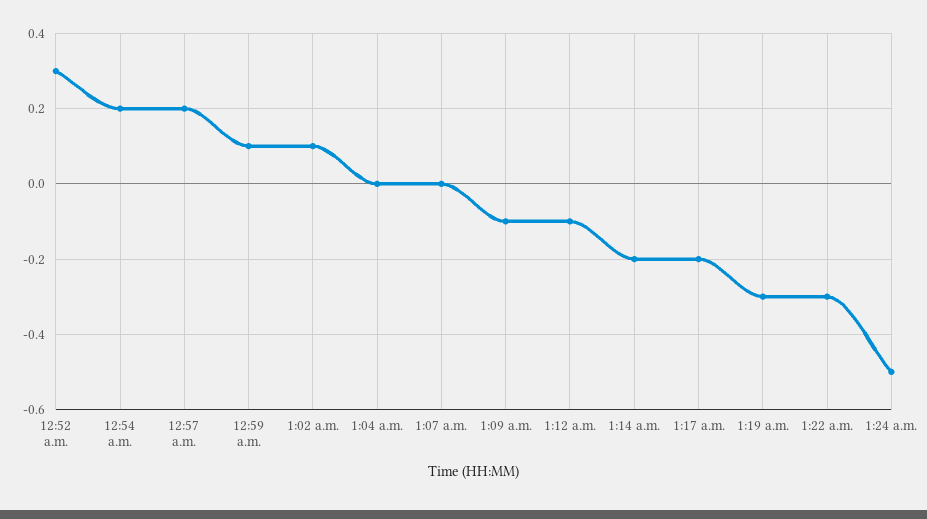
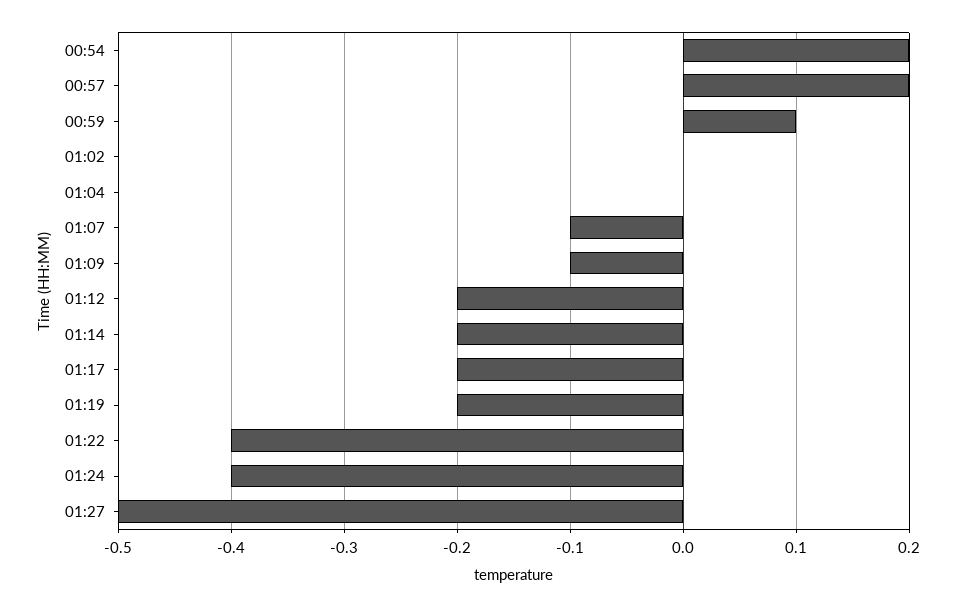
12:52 a.m.: 0.3 -> none
1:02 a.m.: 0.1 -> 0
1:07 a.m.: 0 -> -0.1
1:12 a.m.: -0.1 -> -0.2
1:19 a.m.: -0.3 -> -0.2
1:22 a.m.: -0.3 -> -0.4
1:24 a.m.: -0.5 -> -0.4
01:27: none -> -0.5

